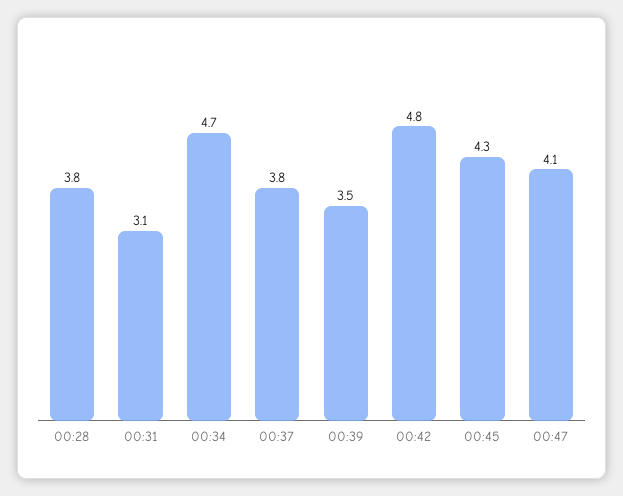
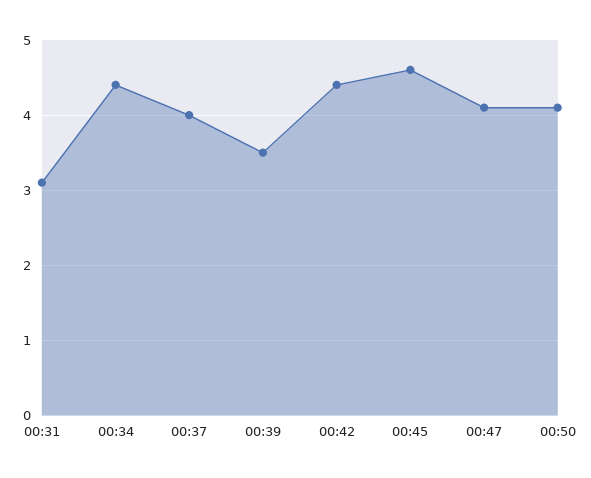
00:28: 3.8 -> none
00:34: 4.7 -> 4.4
00:37: 3.8 -> 4
00:42: 4.8 -> 4.4
00:45: 4.3 -> 4.6
00:50: none -> 4.1

